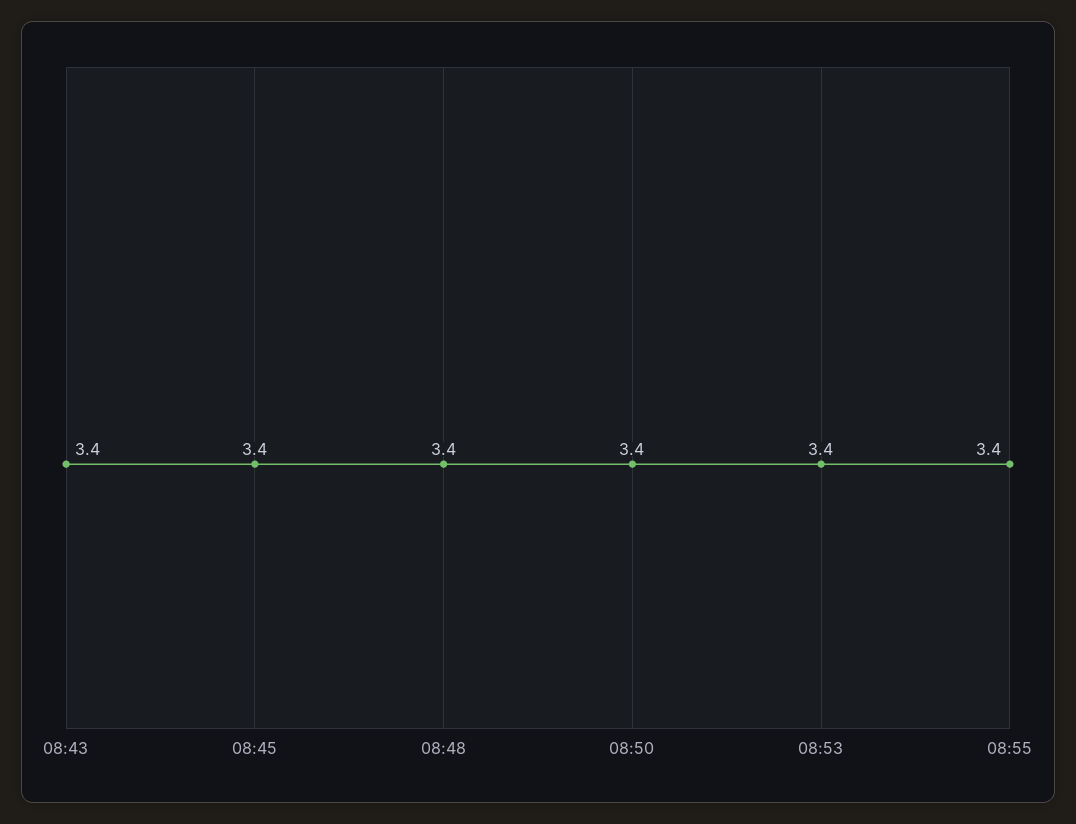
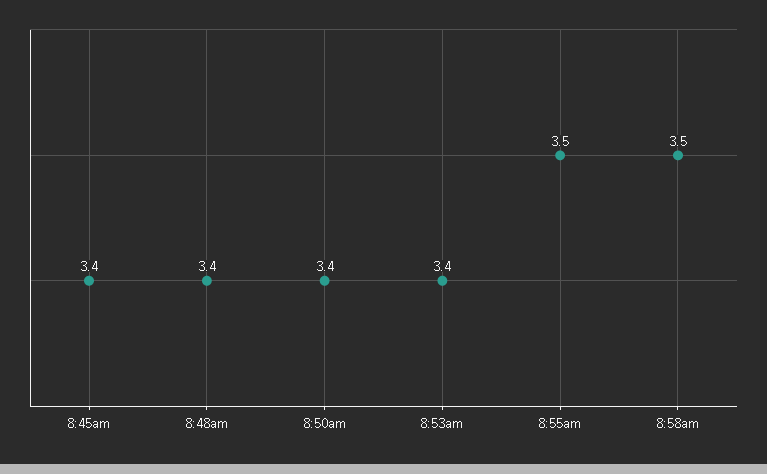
08:43: 3.4 -> none
08:55: 3.4 -> 3.5
8:58am: none -> 3.5

